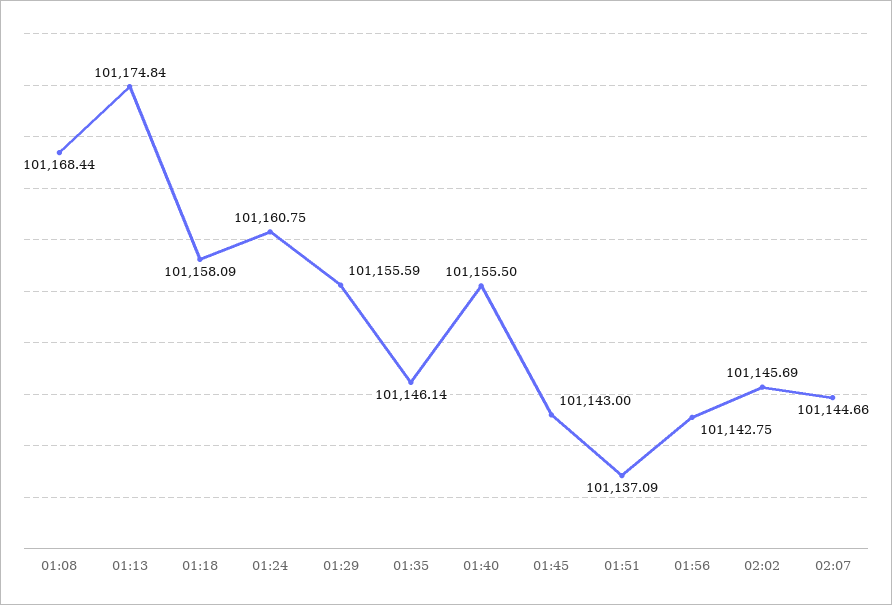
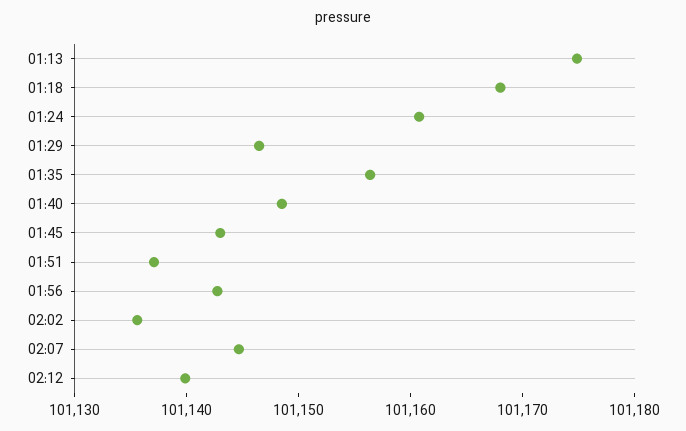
01:08: 101168.44 -> none
01:18: 101158.09 -> 101168
01:29: 101155.59 -> 101146
01:35: 101146.14 -> 101156
01:40: 101155.5 -> 101148
02:02: 101145.69 -> 101136
02:12: none -> 101140

